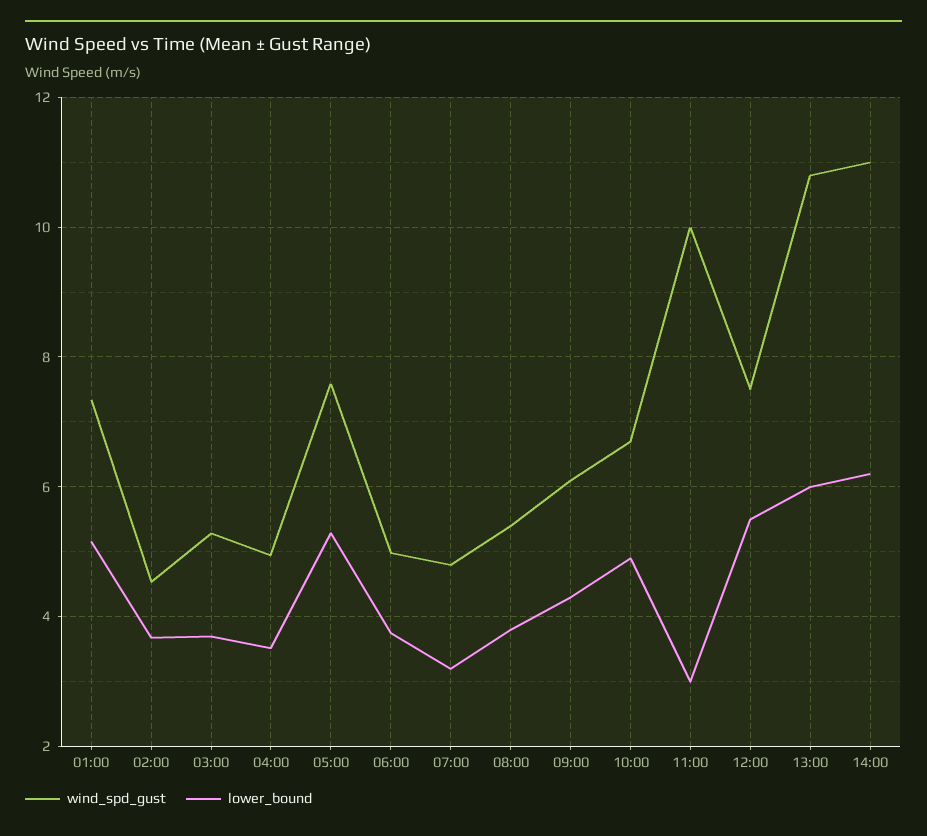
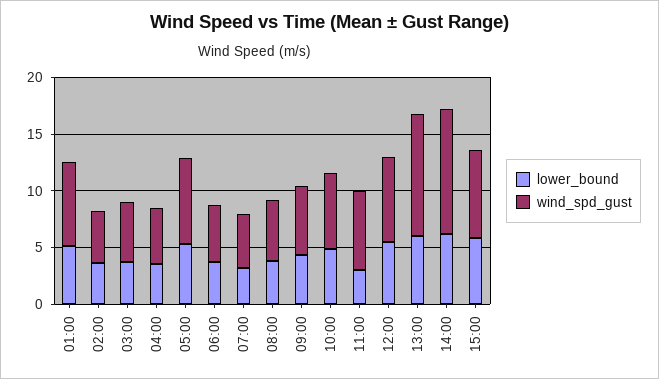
wind_spd_gust, 11:00: 10 -> 7
lower_bound, 15:00: none -> 6
wind_spd_gust, 15:00: none -> 8

